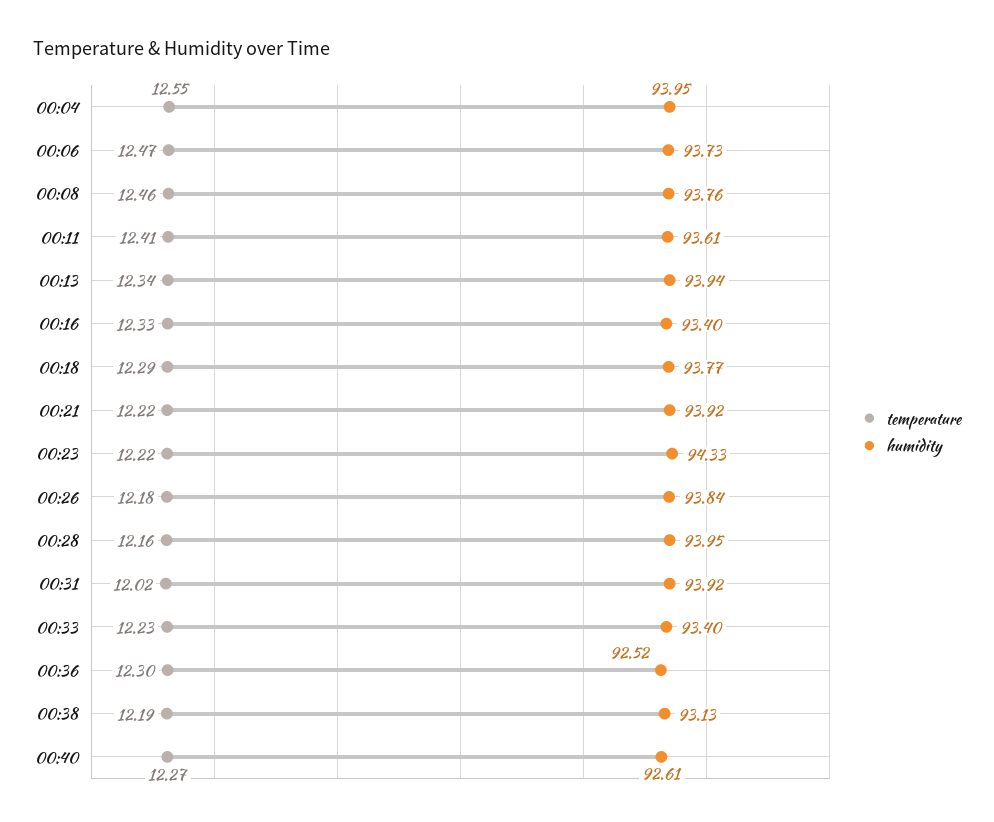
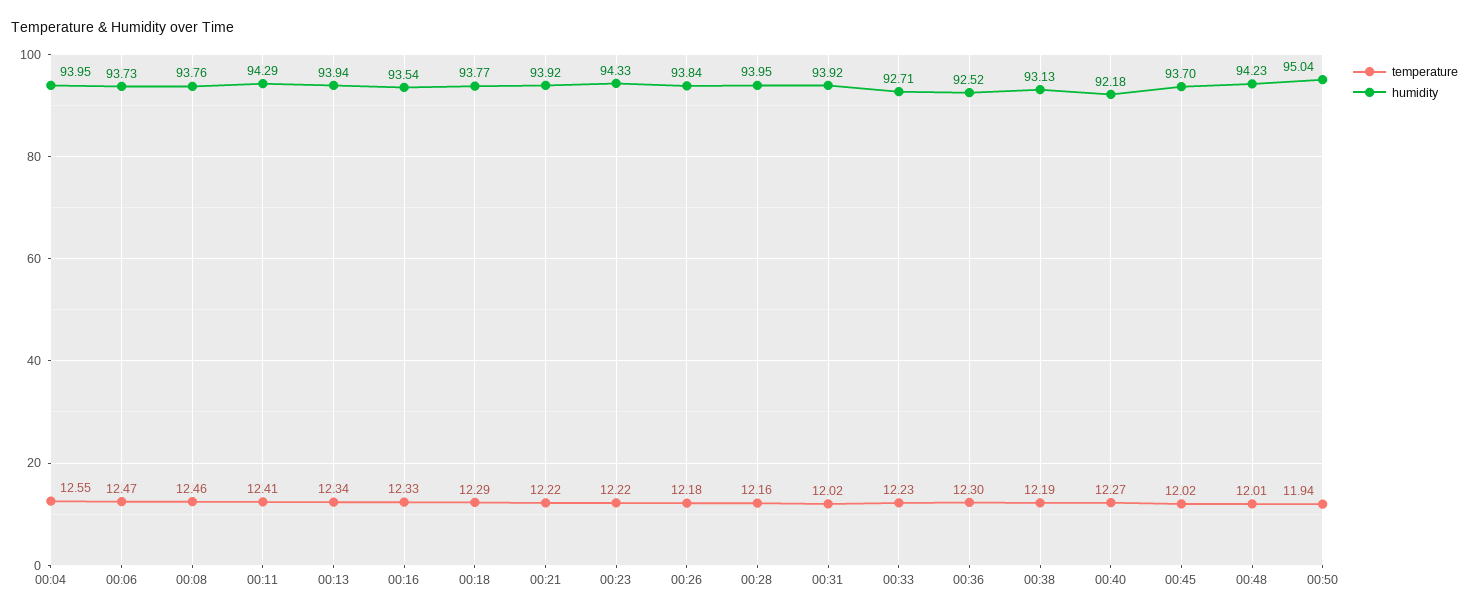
humidity, 00:11: 93.61 -> 94.29
humidity, 00:16: 93.4 -> 93.54
humidity, 00:33: 93.4 -> 92.71
humidity, 00:40: 92.61 -> 92.18
temperature, 00:45: none -> 12.02
humidity, 00:45: none -> 93.7
temperature, 00:48: none -> 12.01
humidity, 00:48: none -> 94.23
temperature, 00:50: none -> 11.94
humidity, 00:50: none -> 95.04

